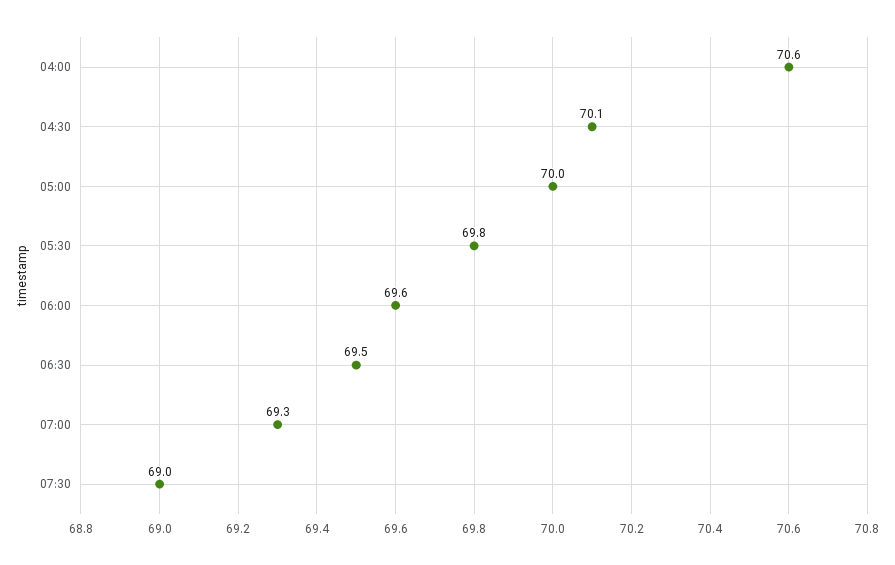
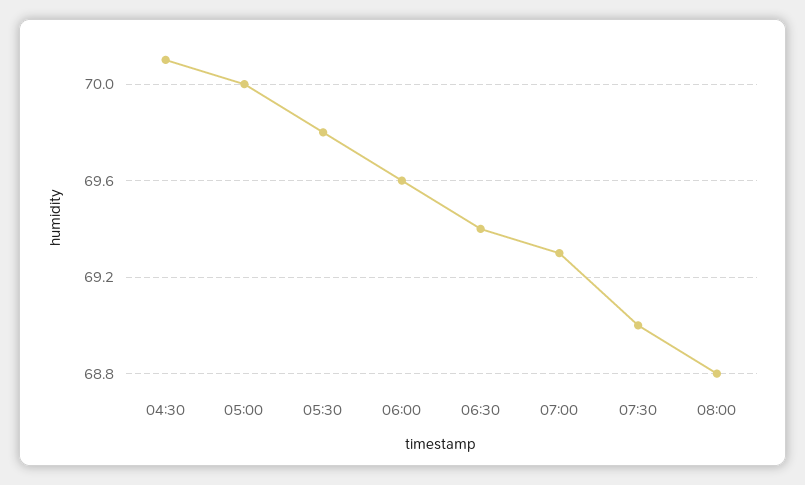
04:00: 70.6 -> none
06:30: 69.5 -> 69.4
08:00: none -> 68.8

